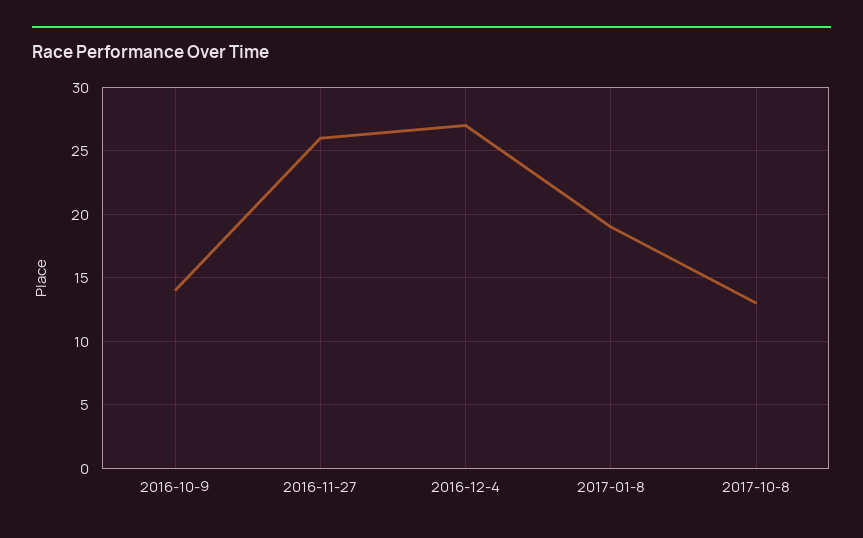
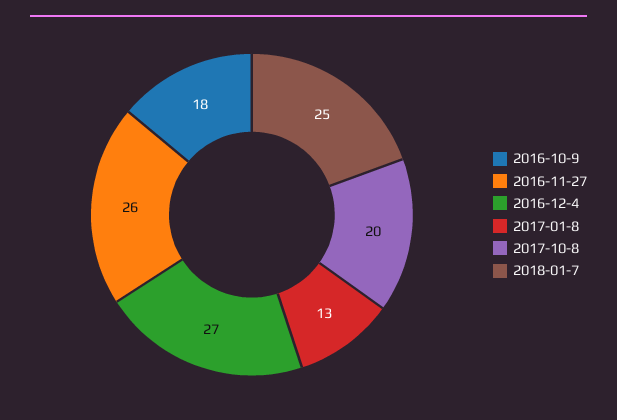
2016-10-9: 14 -> 18
2017-01-8: 19 -> 13
2017-10-8: 13 -> 20
2018-01-7: none -> 25

